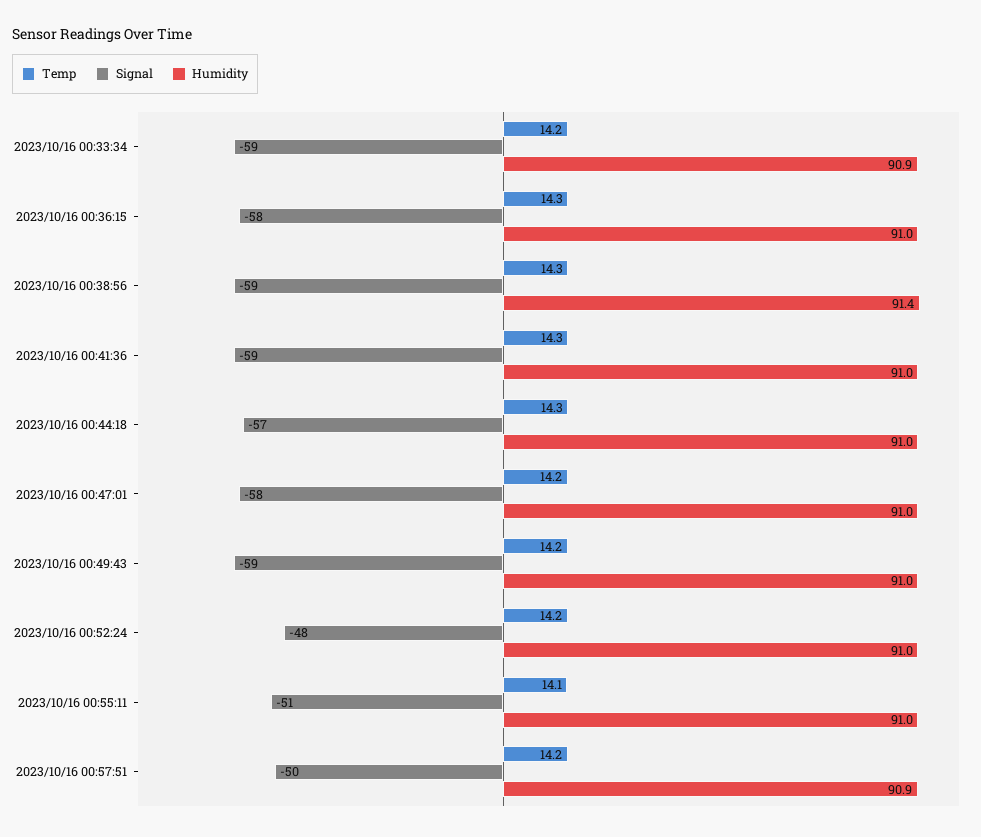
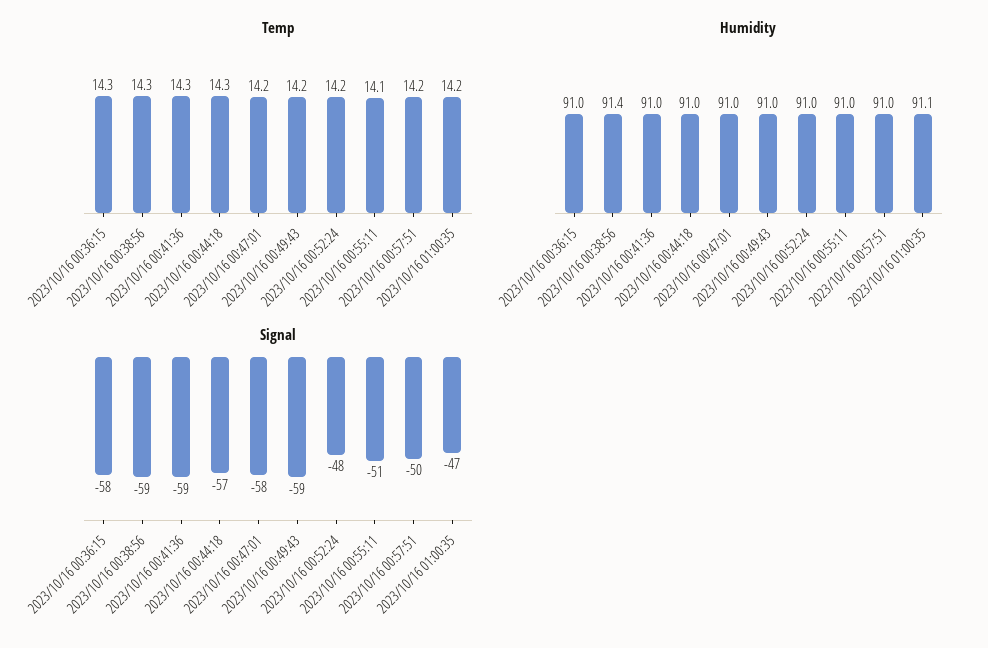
Temp, 2023/10/16 00:33:34: 14.2 -> none
Signal, 2023/10/16 00:33:34: -59 -> none
Humidity, 2023/10/16 00:33:34: 90.9 -> none
Humidity, 2023/10/16 00:57:51: 90.9 -> 91
Temp, 2023/10/16 01:00:35: none -> 14.2
Humidity, 2023/10/16 01:00:35: none -> 91.1
Signal, 2023/10/16 01:00:35: none -> -47

